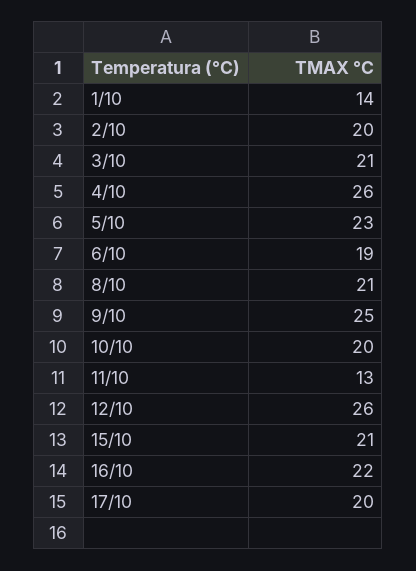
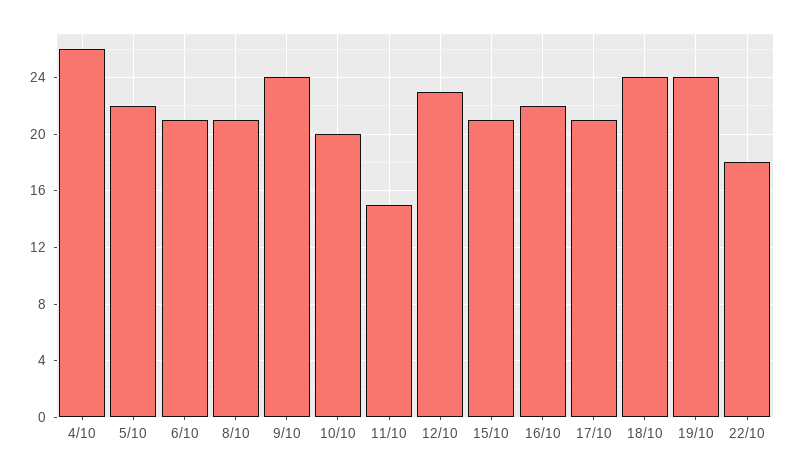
1/10: 14 -> none
2/10: 20 -> none
3/10: 21 -> none
5/10: 23 -> 22
6/10: 19 -> 21
9/10: 25 -> 24
11/10: 13 -> 15
12/10: 26 -> 23
17/10: 20 -> 21
18/10: none -> 24
19/10: none -> 24
22/10: none -> 18

